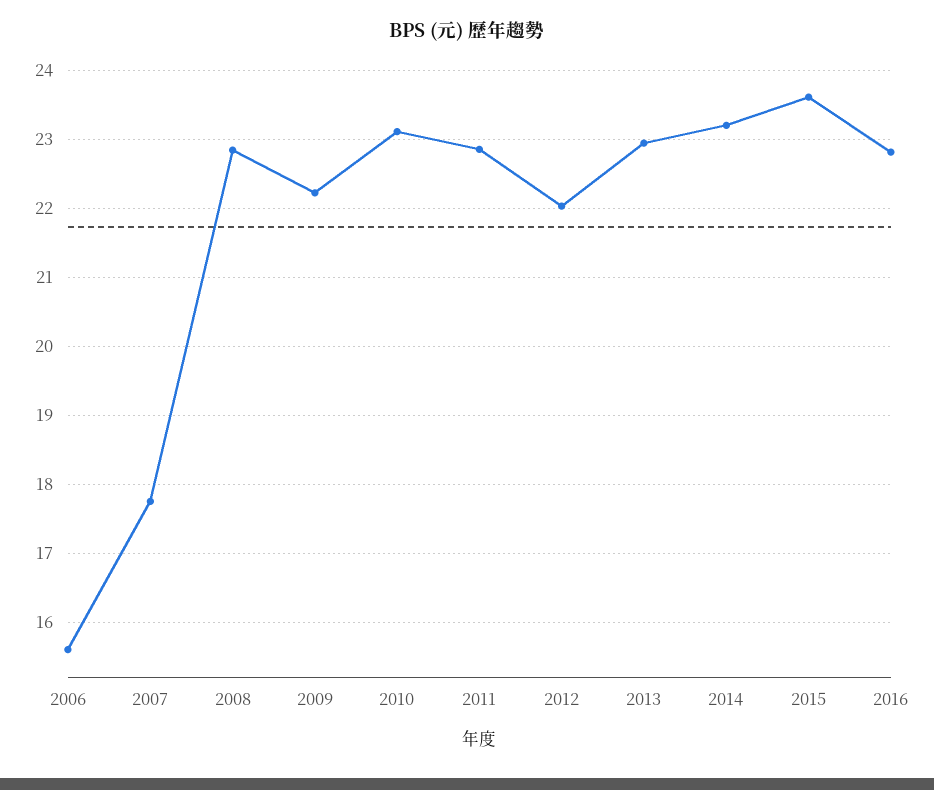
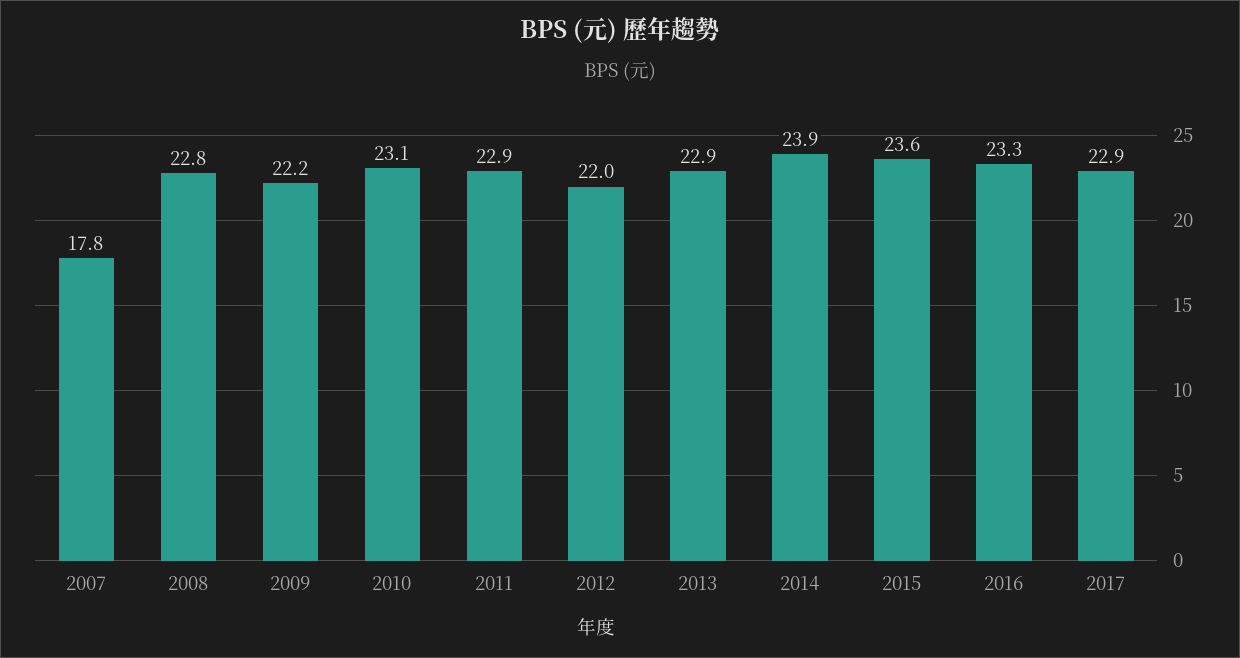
2006: 15.6 -> none
2014: 23.2 -> 23.9
2016: 22.8 -> 23.3
2017: none -> 22.9

